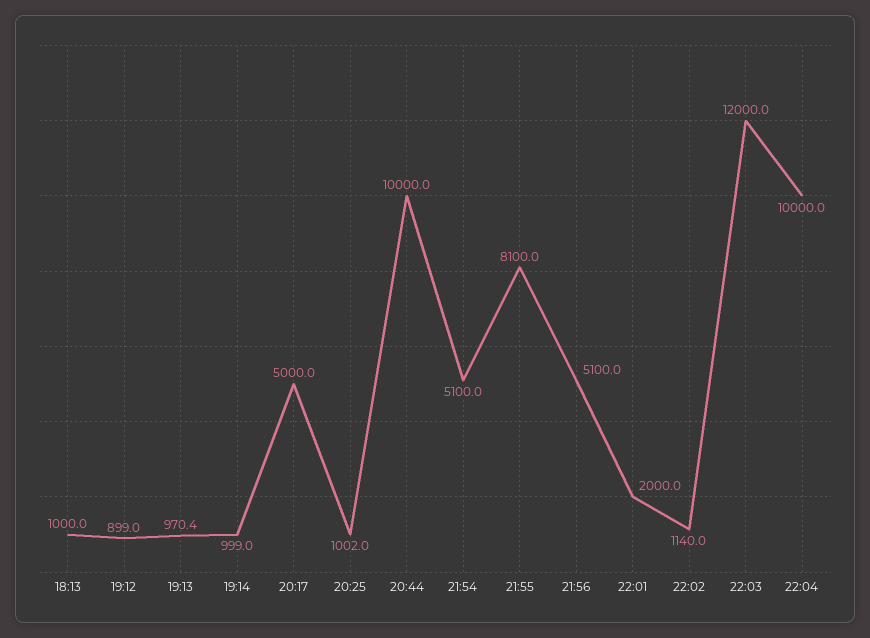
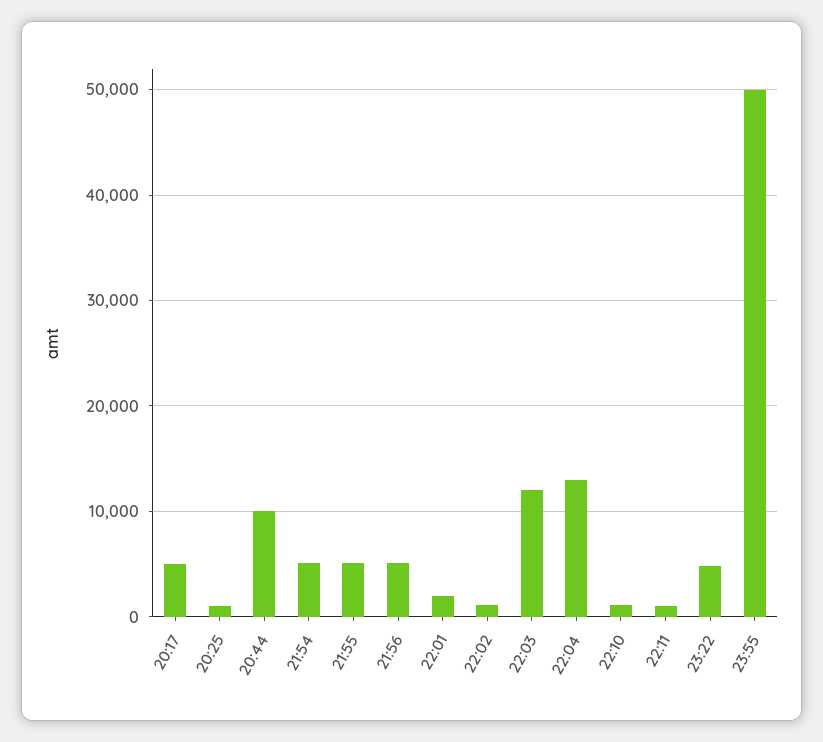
18:13: 1000 -> none
19:12: 899 -> none
19:13: 970.4 -> none
19:14: 999 -> none
21:55: 8100 -> 5000
22:04: 10000 -> 13000
22:10: none -> 1000
22:11: none -> 1000
23:22: none -> 5000
23:55: none -> 50000

